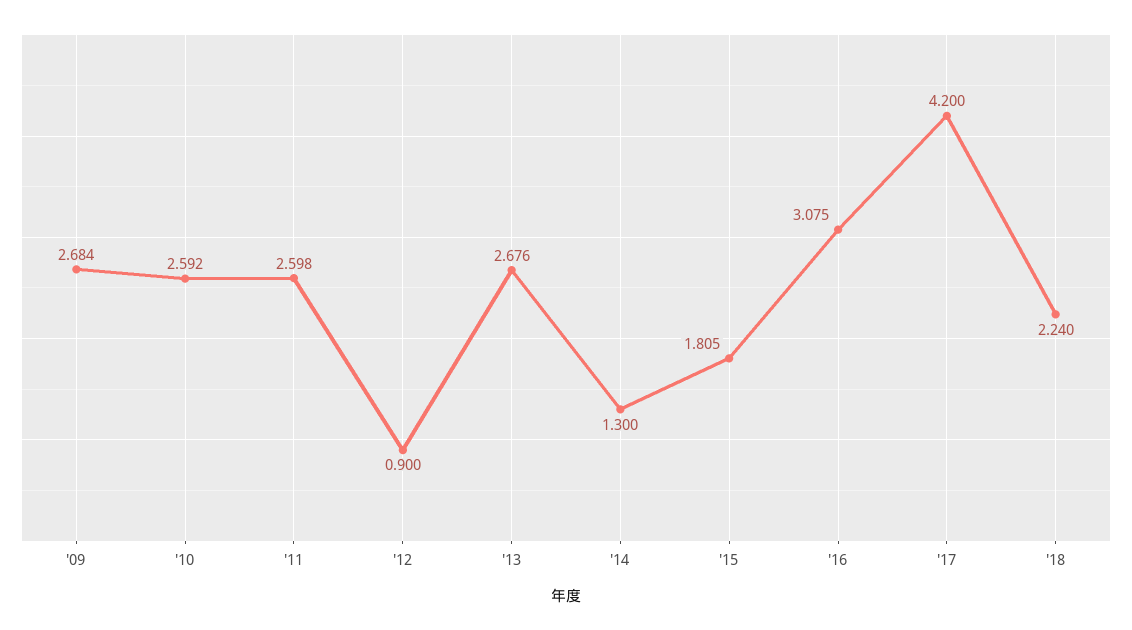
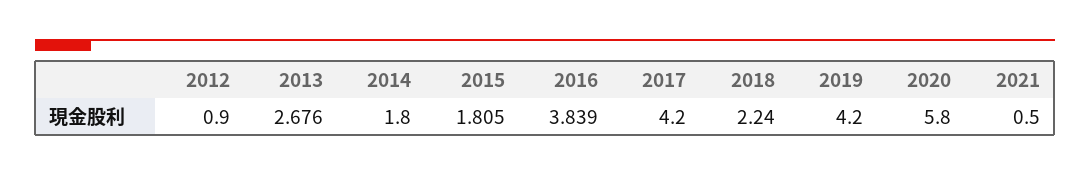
'09: 2.684 -> none
'10: 2.592 -> none
'11: 2.598 -> none
'14: 1.3 -> 1.8
'16: 3.075 -> 3.839
2019: none -> 4.2
2020: none -> 5.8
2021: none -> 0.5

